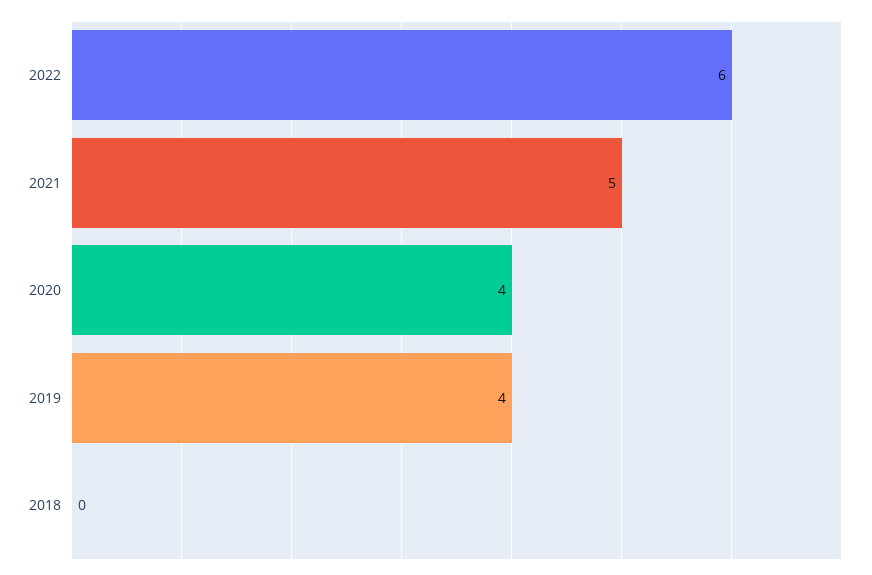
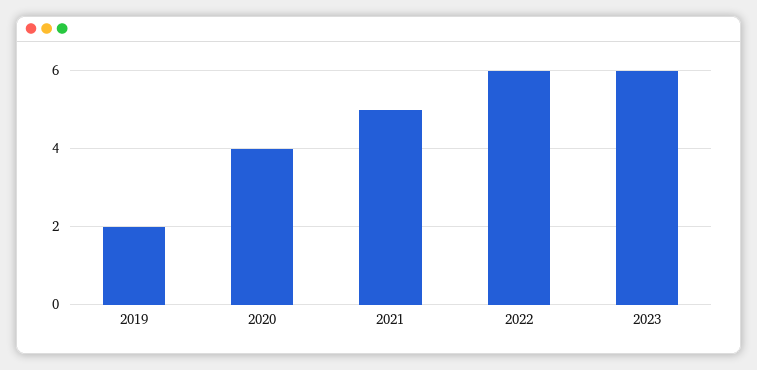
2019: 4 -> 2
2018: 0 -> none
2023: none -> 6

